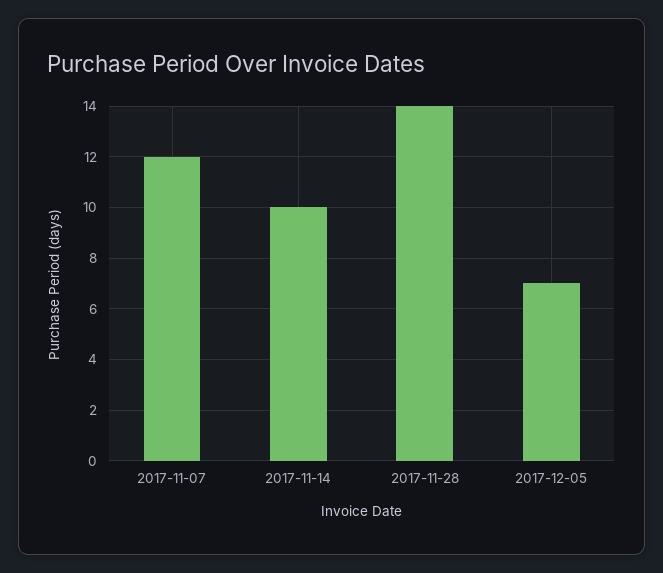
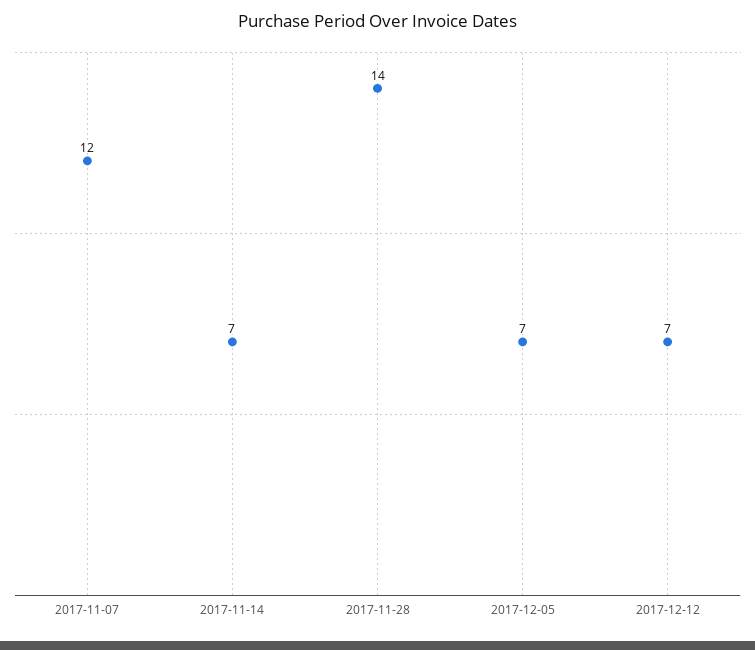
2017-11-14: 10 -> 7
2017-12-12: none -> 7

